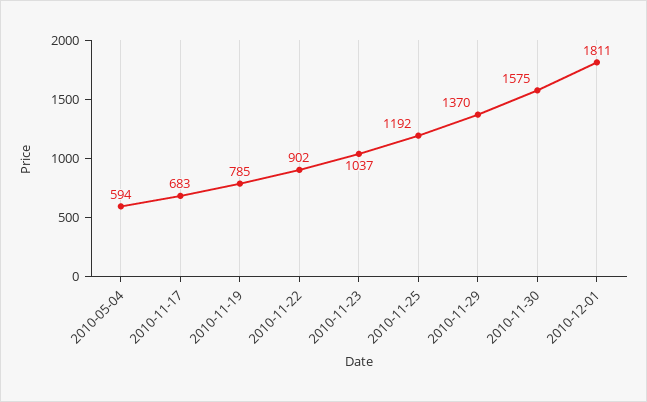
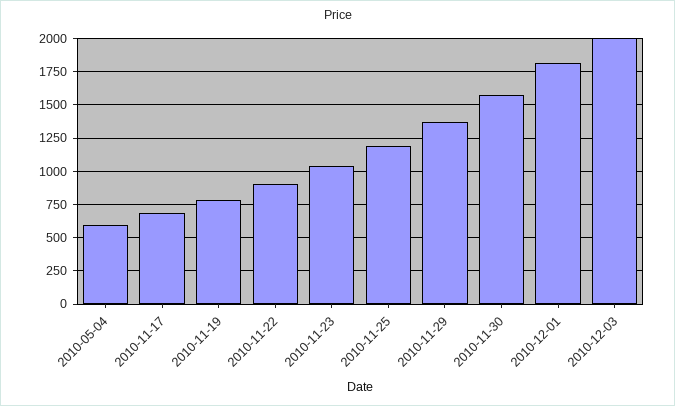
2010-12-03: none -> 2000

